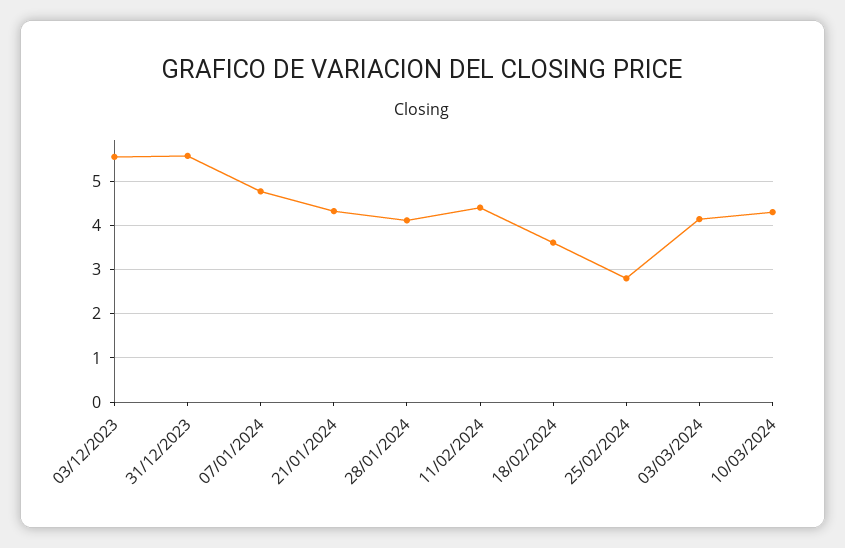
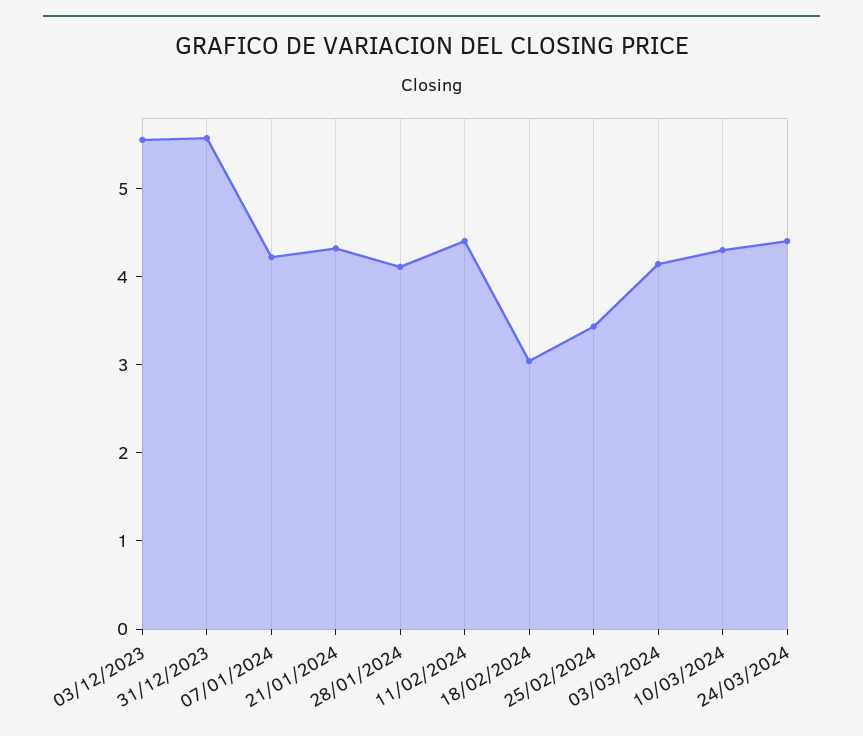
07/01/2024: 4.8 -> 4.2
18/02/2024: 3.6 -> 3
25/02/2024: 2.8 -> 3.4
24/03/2024: none -> 4.4

